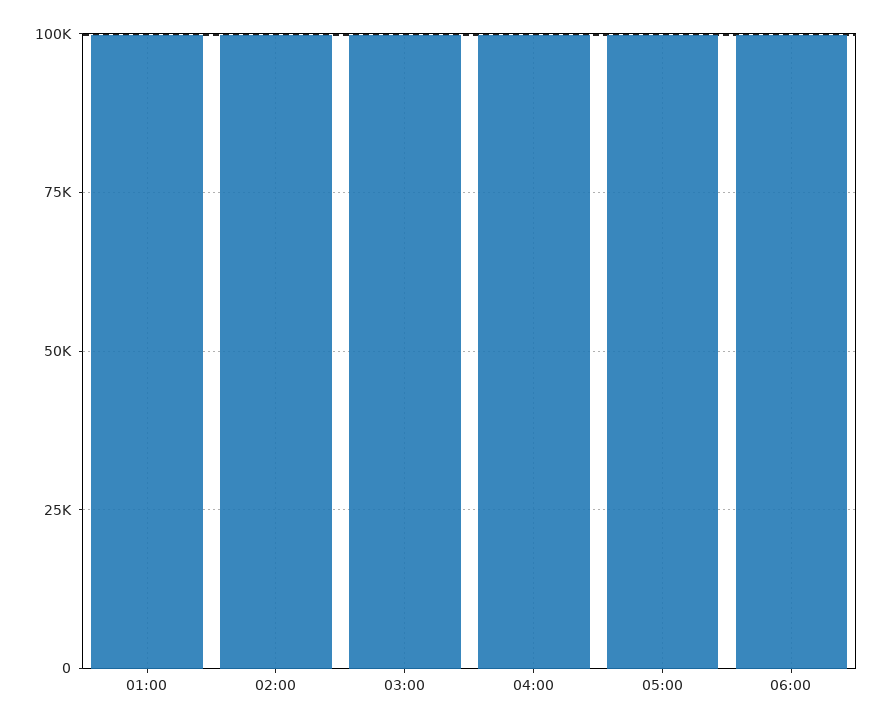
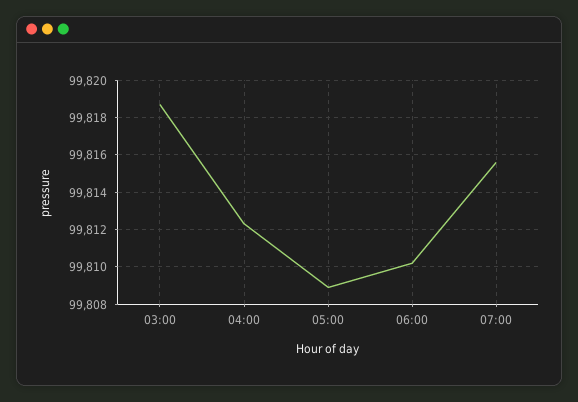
01:00: 100000 -> none
02:00: 100000 -> none
07:00: none -> 99815.5

